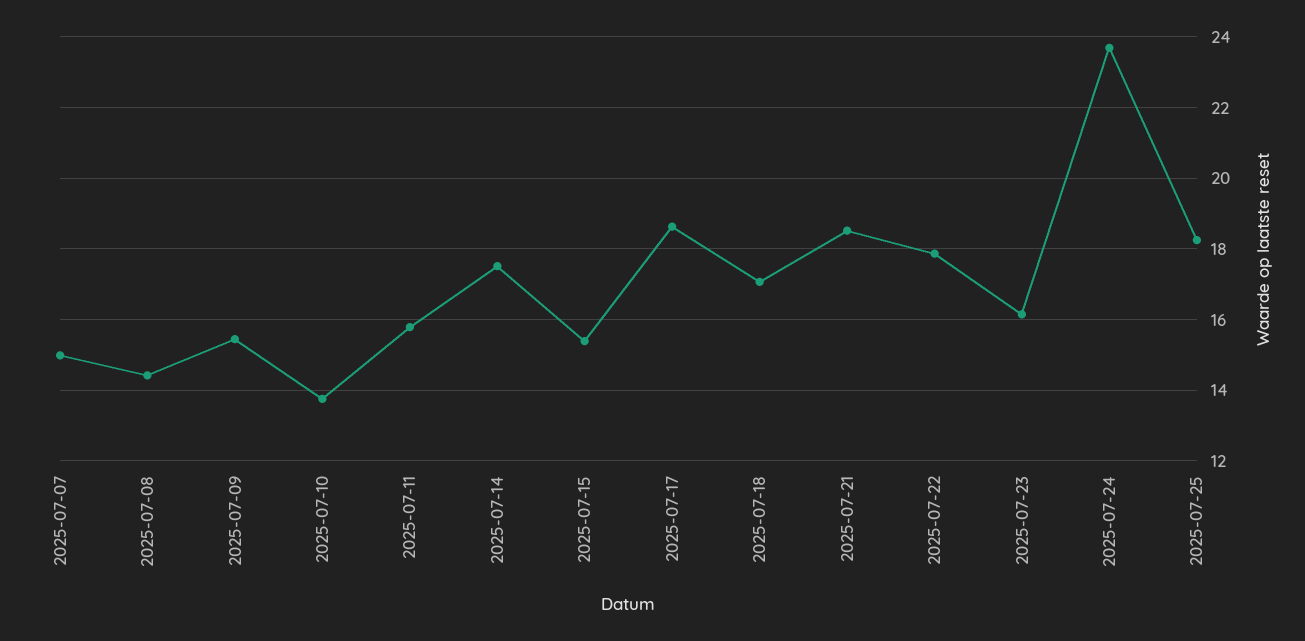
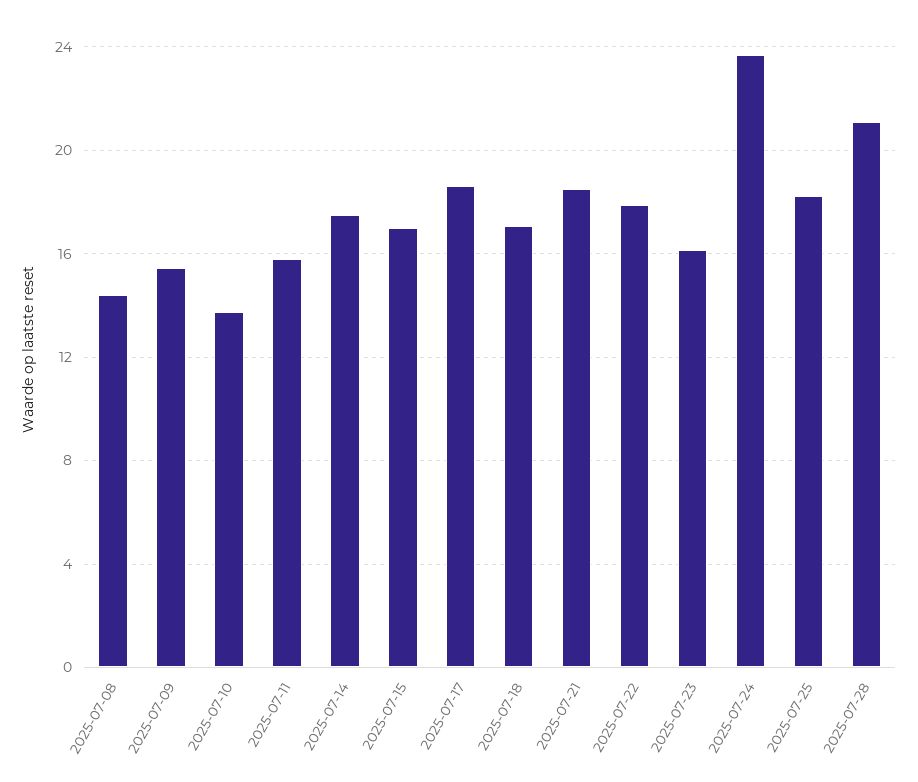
2025-07-07: 15 -> none
2025-07-15: 15.4 -> 17
2025-07-28: none -> 21

